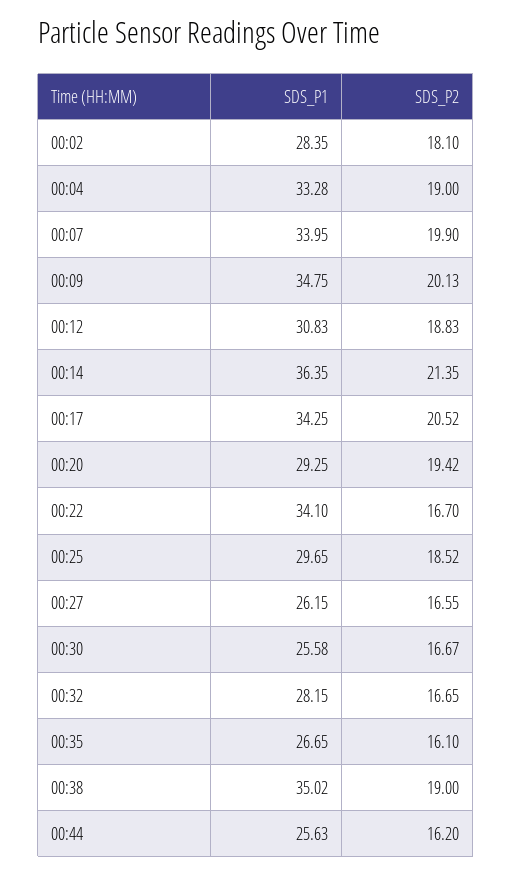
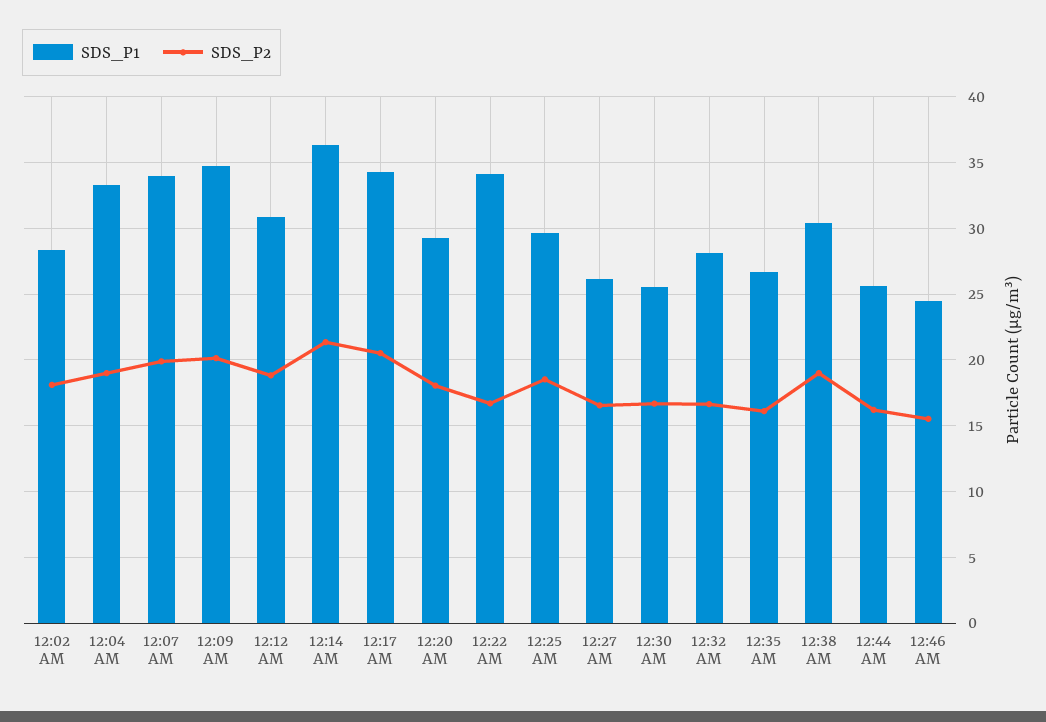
SDS_P2, 00:20: 19.42 -> 18
SDS_P1, 00:38: 35.02 -> 30.5
SDS_P1, 12:46 AM: none -> 24.5
SDS_P2, 12:46 AM: none -> 15.5

